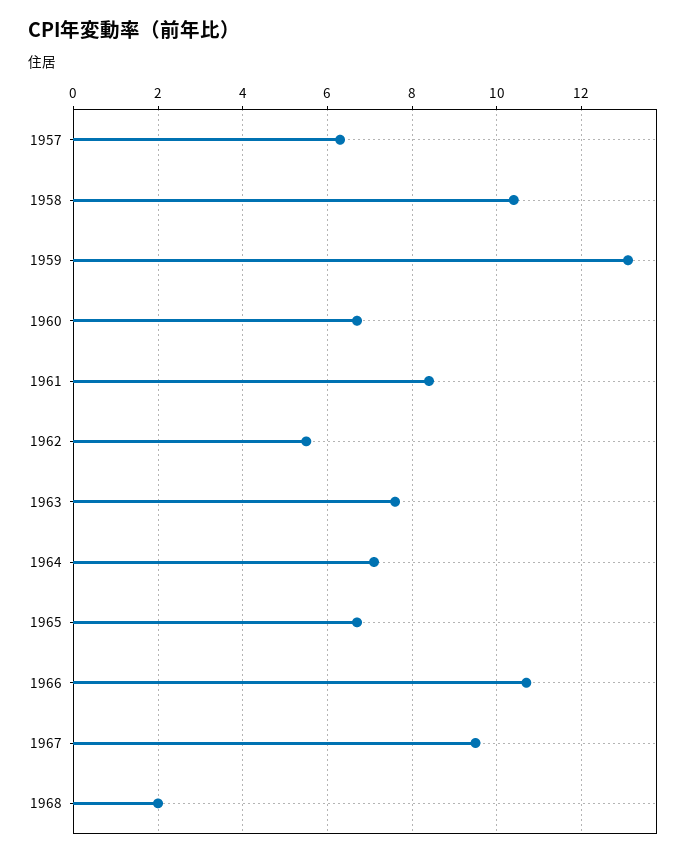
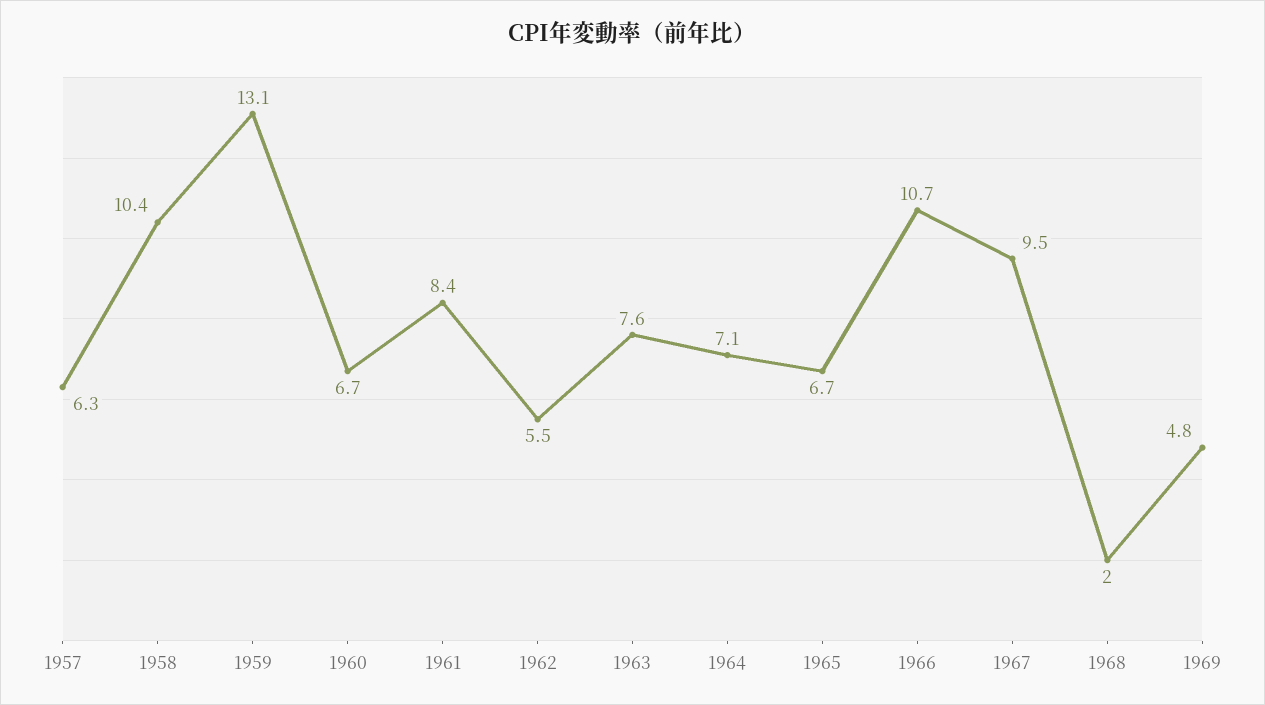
1969: none -> 4.8

